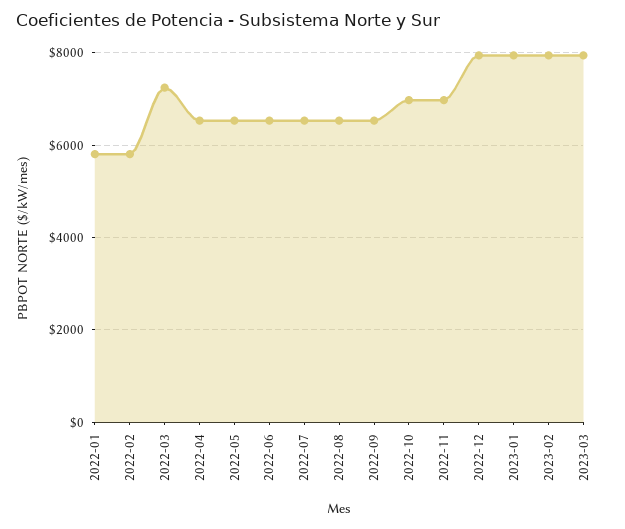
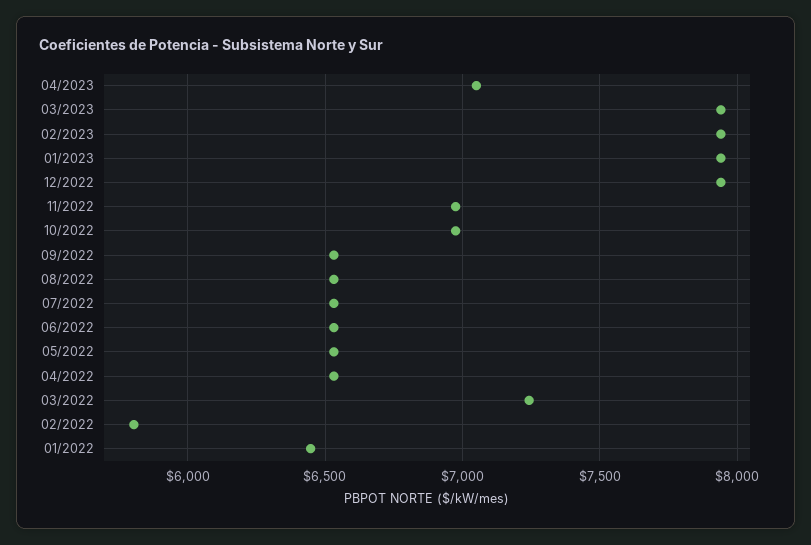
2022-01: 5800 -> 6450
04/2023: none -> 7050

